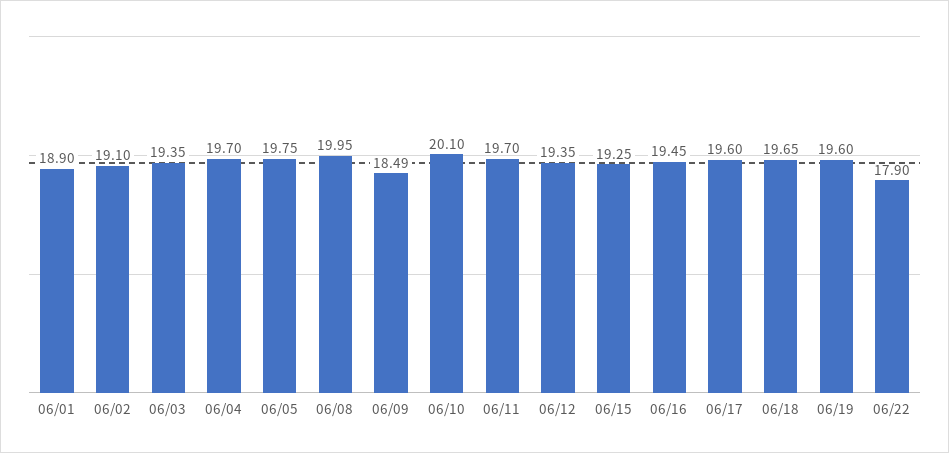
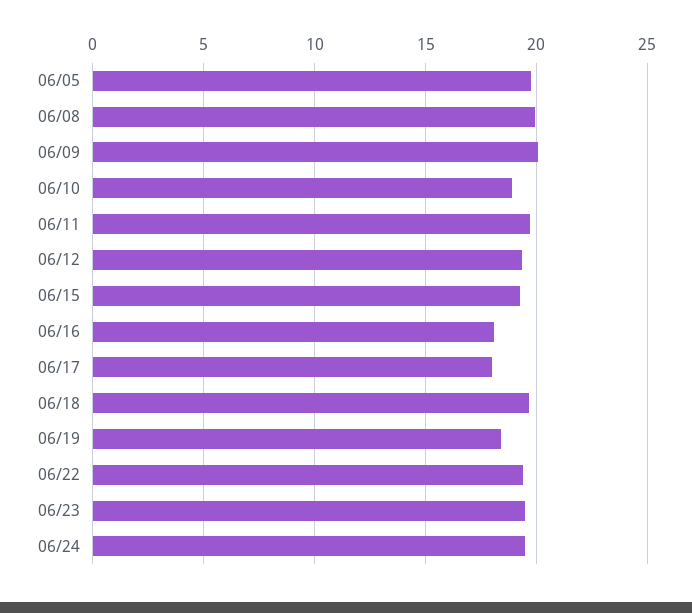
06/01: 18.9 -> none
06/02: 19.1 -> none
06/03: 19.35 -> none
06/04: 19.7 -> none
06/09: 18.49 -> 20
06/10: 20.1 -> 19
06/16: 19.45 -> 18
06/17: 19.6 -> 18
06/19: 19.6 -> 18.5
06/22: 17.9 -> 19.5
06/23: none -> 19.5
06/24: none -> 19.5

